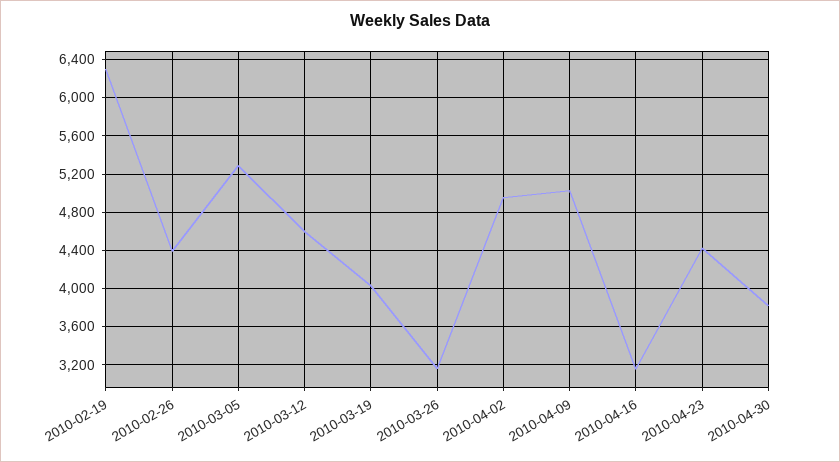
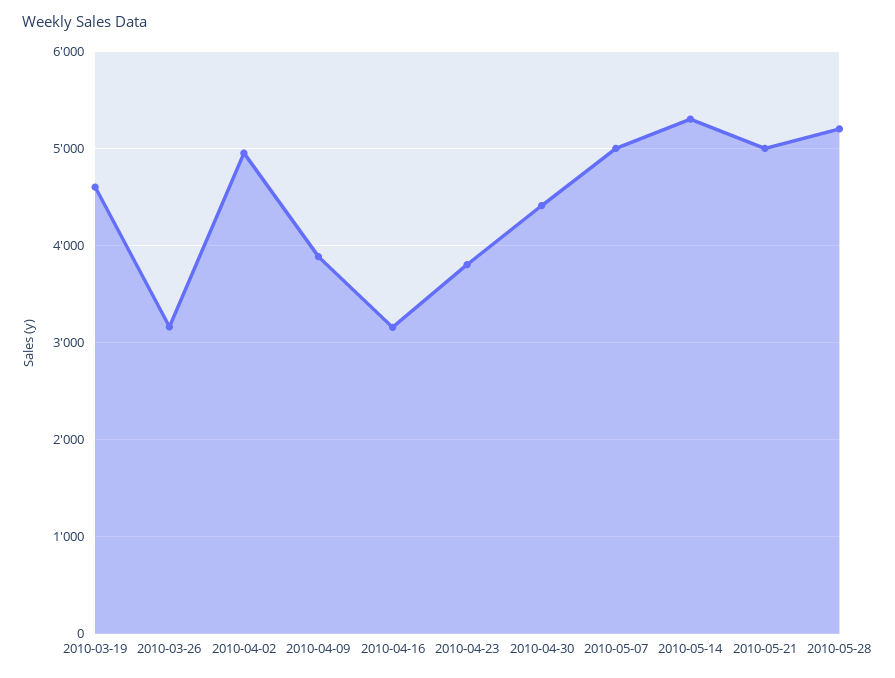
2010-02-19: 6300 -> none
2010-02-26: 4400 -> none
2010-03-05: 5300 -> none
2010-03-12: 4600 -> none
2010-03-19: 4000 -> 4600
2010-04-09: 5000 -> 3900
2010-04-23: 4400 -> 3800
2010-04-30: 3800 -> 4400
2010-05-07: none -> 5000
2010-05-14: none -> 5300
2010-05-21: none -> 5000
2010-05-28: none -> 5200

